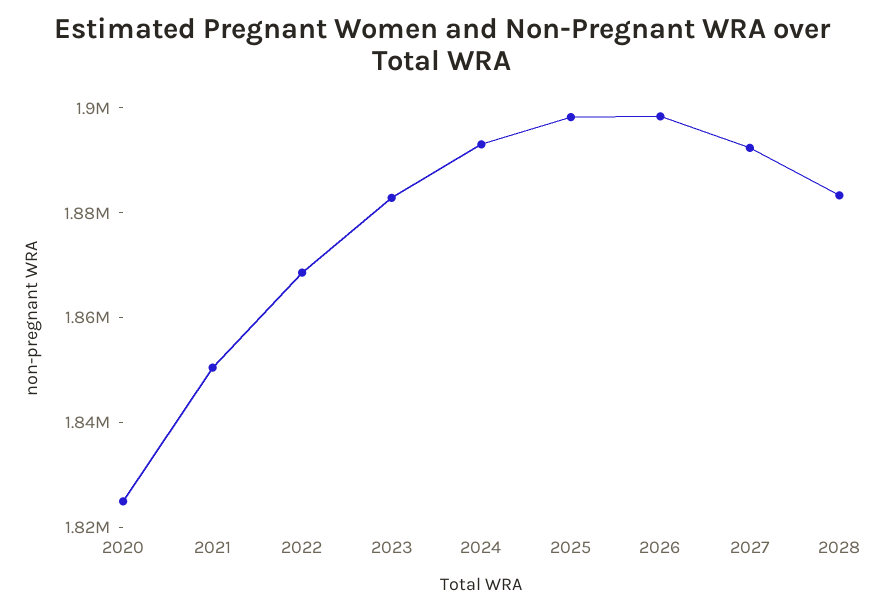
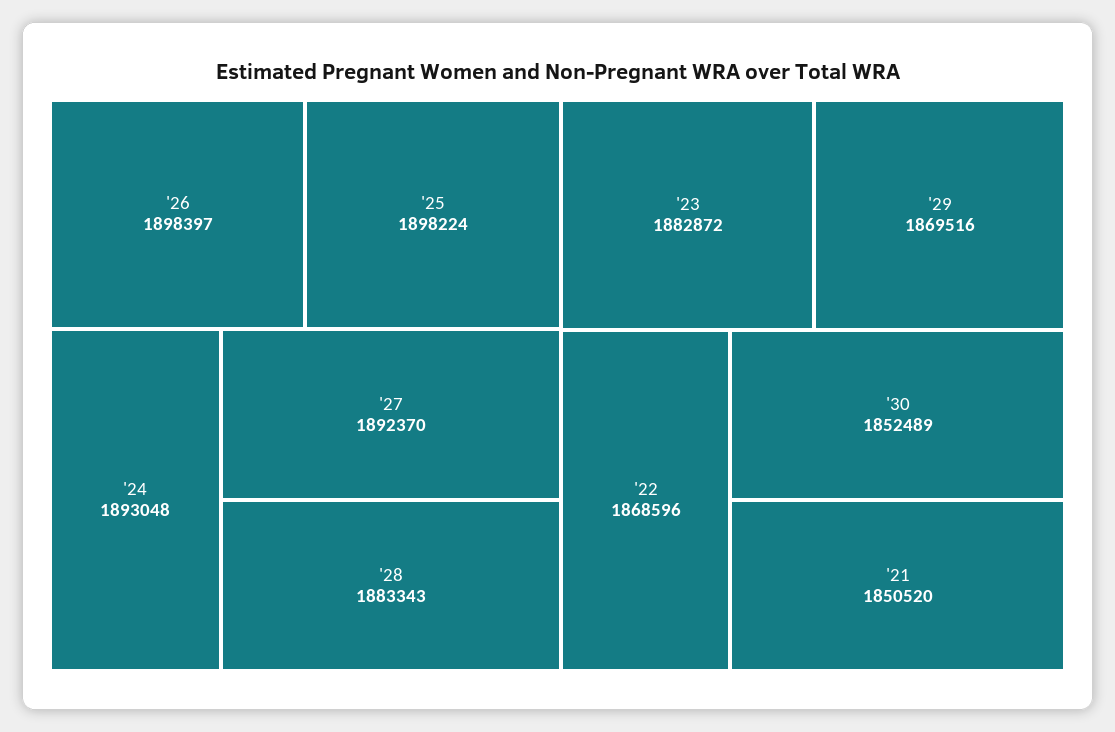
2020: 1825000 -> none
'29: none -> 1869516
'30: none -> 1852489

